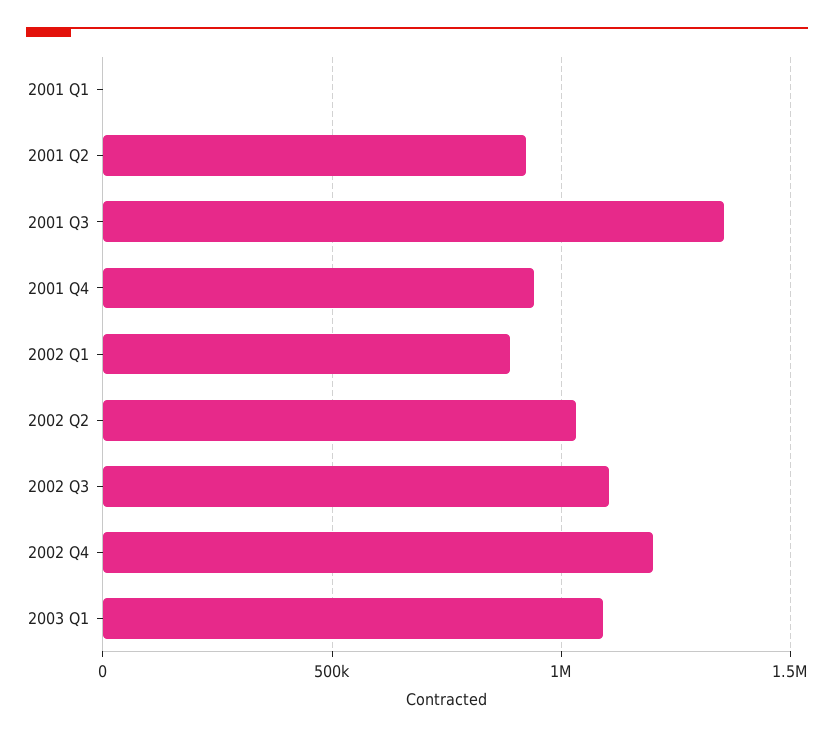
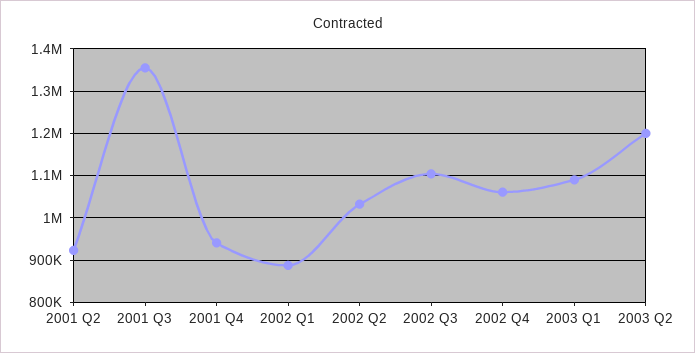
2001 Q1: 0 -> none
2002 Q4: 1200000 -> 1060000
2003 Q2: none -> 1200000

